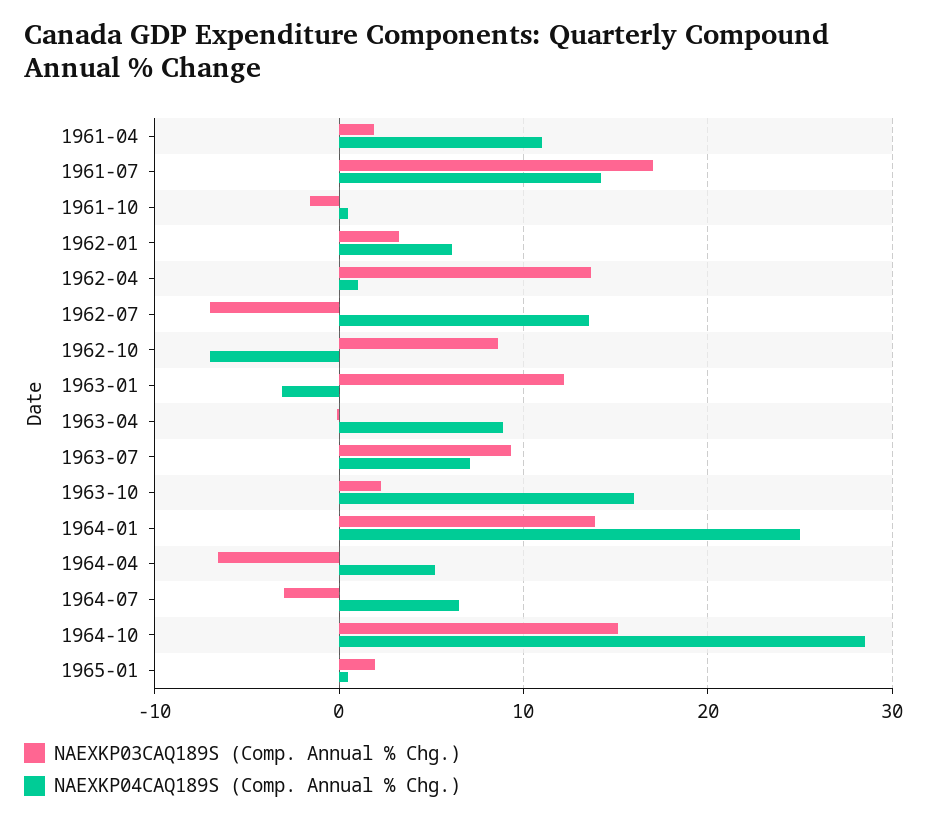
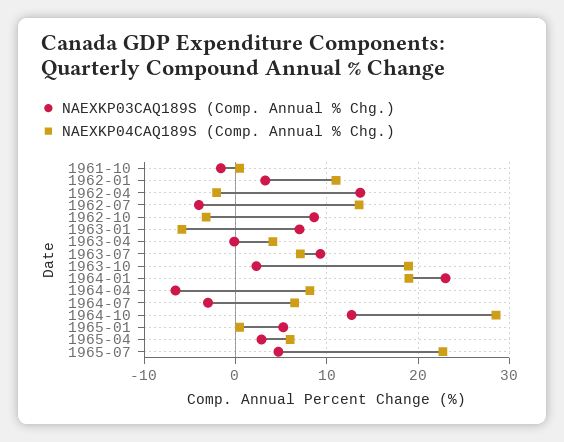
NAEXKP03CAQ189S (Comp. Annual % Chg.), 1961-04: 2 -> none
NAEXKP04CAQ189S (Comp. Annual % Chg.), 1961-04: 11 -> none
NAEXKP03CAQ189S (Comp. Annual % Chg.), 1961-07: 17 -> none
NAEXKP04CAQ189S (Comp. Annual % Chg.), 1961-07: 14 -> none
NAEXKP04CAQ189S (Comp. Annual % Chg.), 1962-01: 6 -> 11
NAEXKP04CAQ189S (Comp. Annual % Chg.), 1962-04: 1 -> -2
NAEXKP03CAQ189S (Comp. Annual % Chg.), 1962-07: -7 -> -4
NAEXKP04CAQ189S (Comp. Annual % Chg.), 1962-10: -7 -> -3
NAEXKP03CAQ189S (Comp. Annual % Chg.), 1963-01: 12 -> 7
NAEXKP04CAQ189S (Comp. Annual % Chg.), 1963-01: -3 -> -6
NAEXKP04CAQ189S (Comp. Annual % Chg.), 1963-04: 9 -> 4
NAEXKP04CAQ189S (Comp. Annual % Chg.), 1963-10: 16 -> 19
NAEXKP03CAQ189S (Comp. Annual % Chg.), 1964-01: 14 -> 23
NAEXKP04CAQ189S (Comp. Annual % Chg.), 1964-01: 25 -> 19
NAEXKP04CAQ189S (Comp. Annual % Chg.), 1964-04: 5 -> 8
NAEXKP03CAQ189S (Comp. Annual % Chg.), 1964-10: 15 -> 13
NAEXKP03CAQ189S (Comp. Annual % Chg.), 1965-01: 2 -> 5
NAEXKP03CAQ189S (Comp. Annual % Chg.), 1965-04: none -> 3
NAEXKP04CAQ189S (Comp. Annual % Chg.), 1965-04: none -> 6
NAEXKP03CAQ189S (Comp. Annual % Chg.), 1965-07: none -> 5
NAEXKP04CAQ189S (Comp. Annual % Chg.), 1965-07: none -> 23

